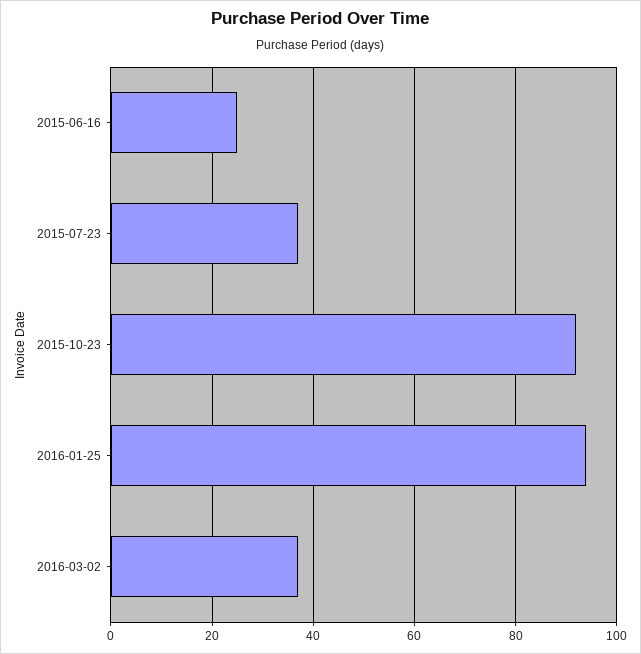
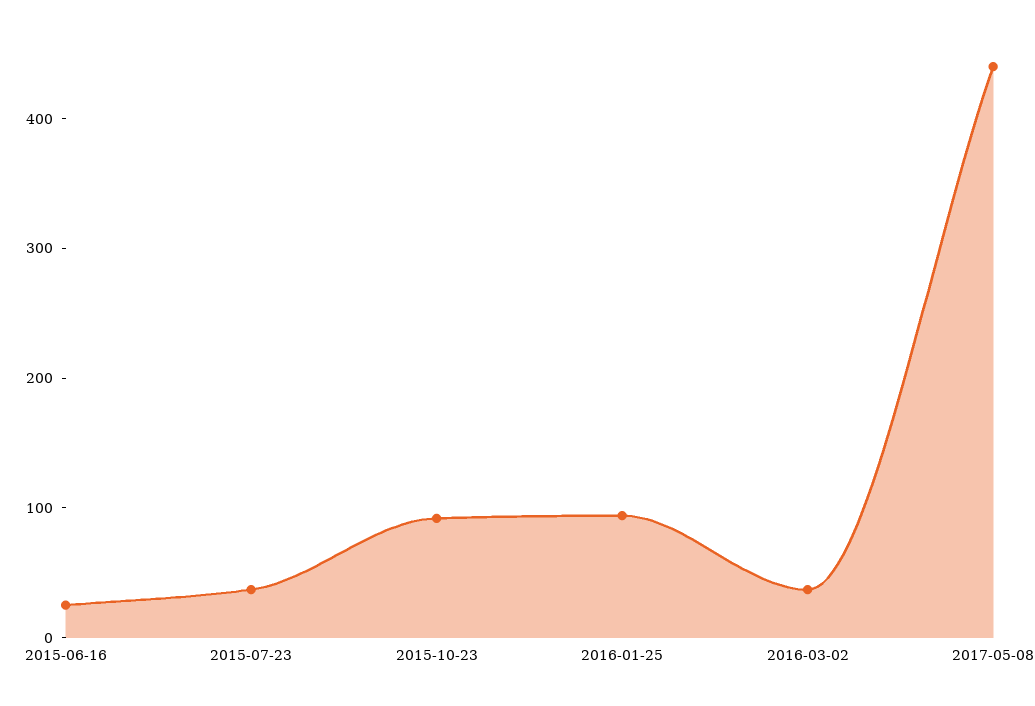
2017-05-08: none -> 440

